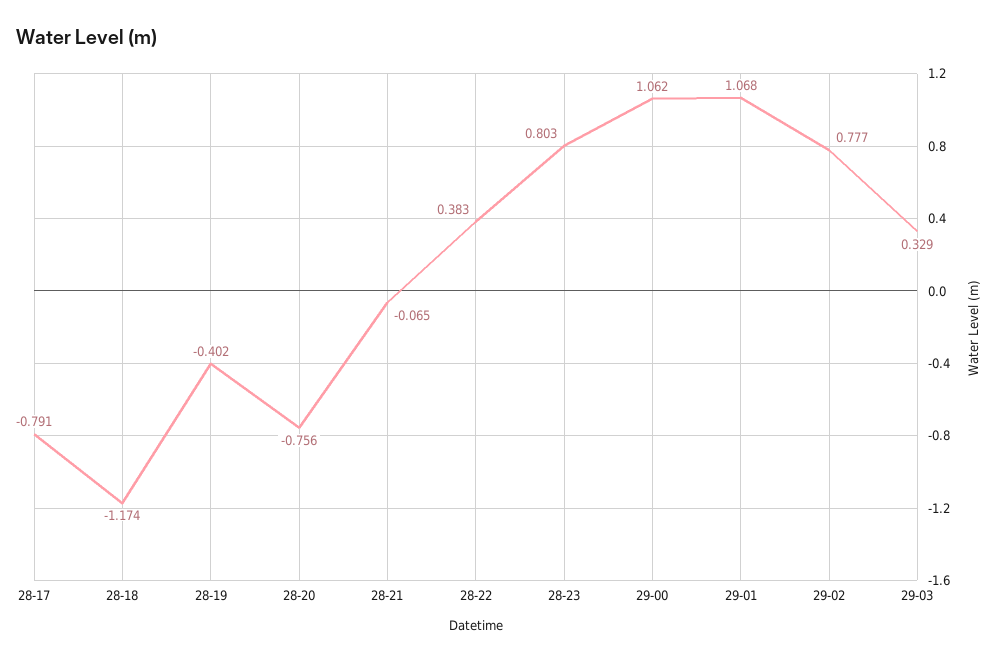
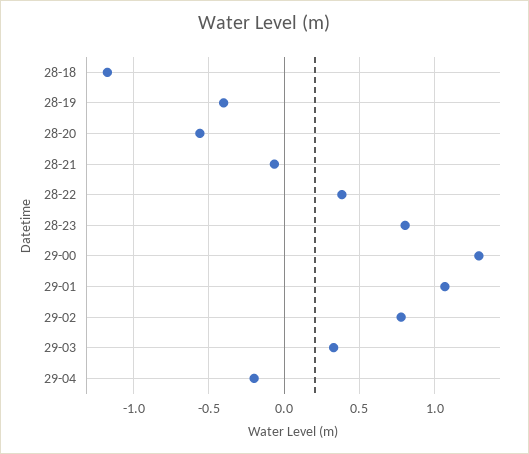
28-17: -0.791 -> none
28-20: -0.756 -> -0.55
29-00: 1.062 -> 1.3
29-04: none -> -0.2

